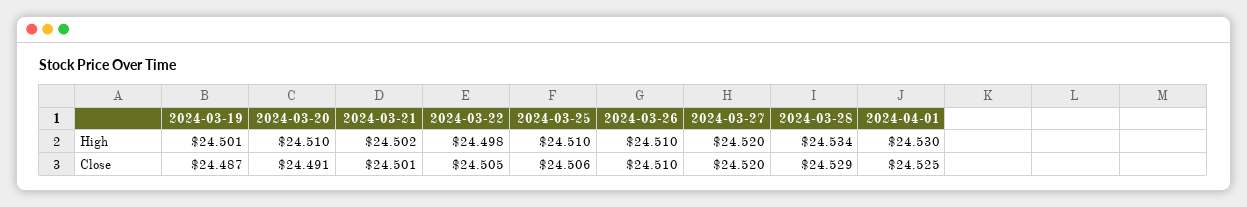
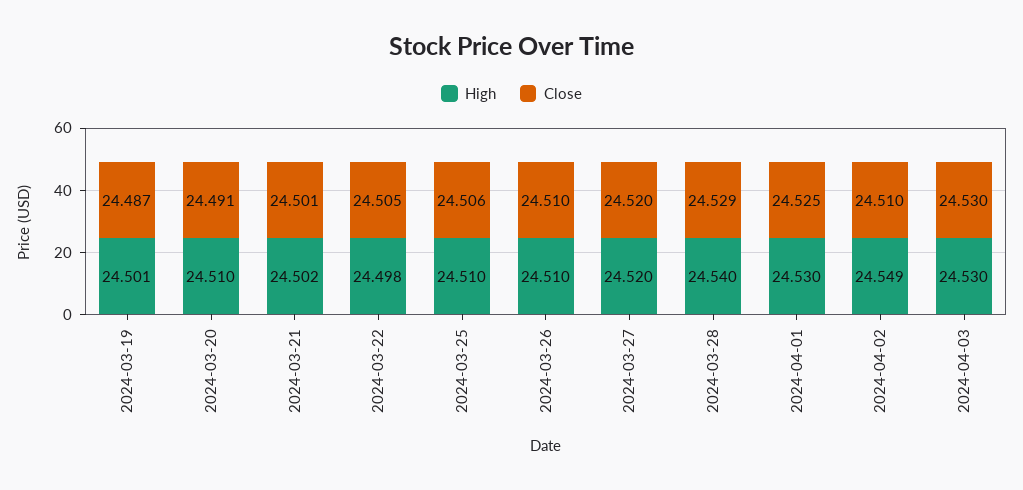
High, 2024-03-28: 24.534 -> 24.54
High, 2024-04-02: none -> 24.549
Close, 2024-04-02: none -> 24.51
High, 2024-04-03: none -> 24.53
Close, 2024-04-03: none -> 24.53

